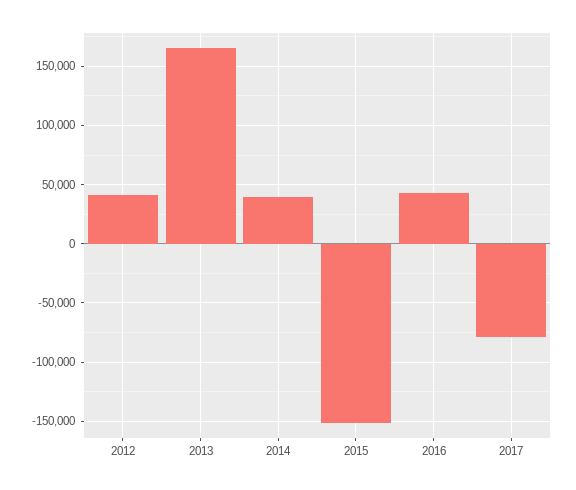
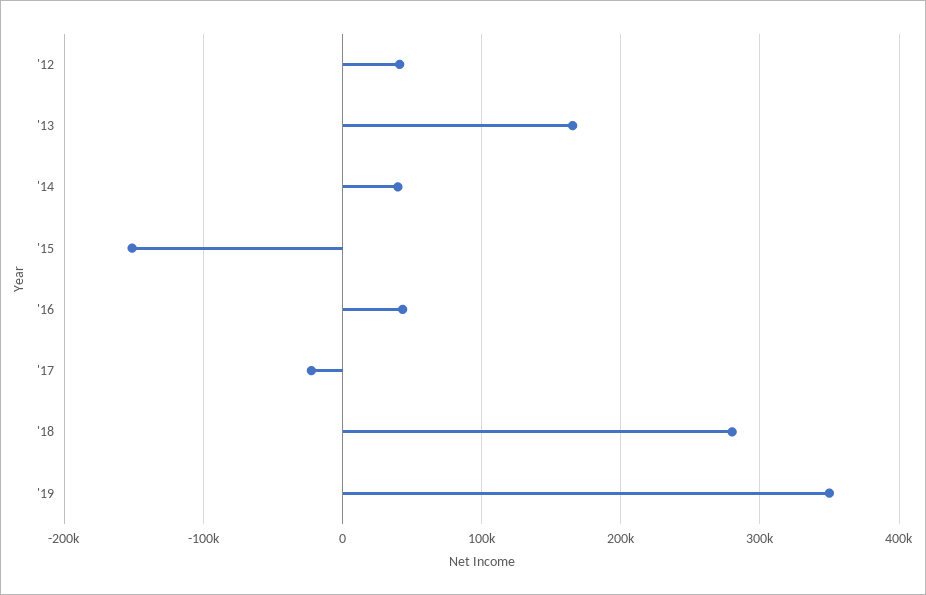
2017: -80000 -> -20000
'18: none -> 280000
'19: none -> 350000

